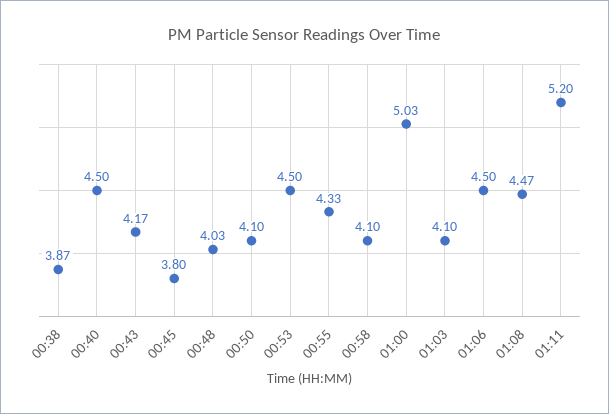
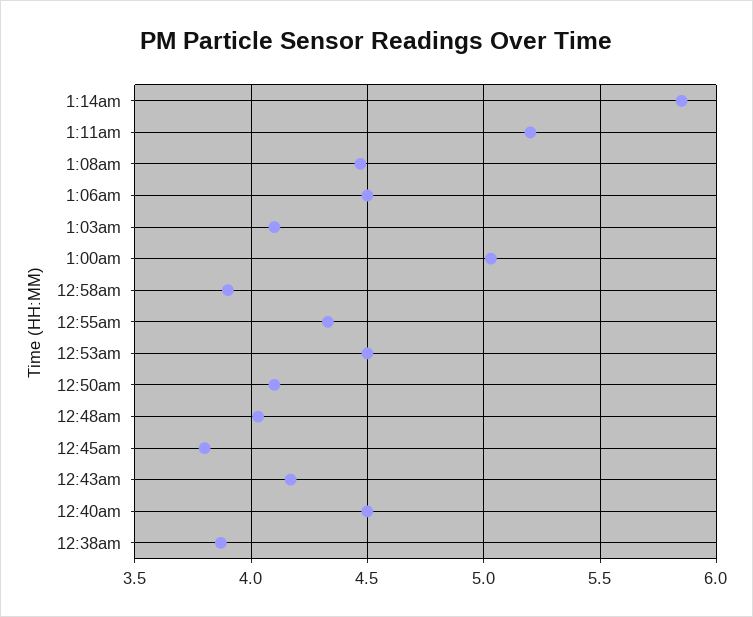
00:58: 4.1 -> 3.9
1:14am: none -> 5.85

